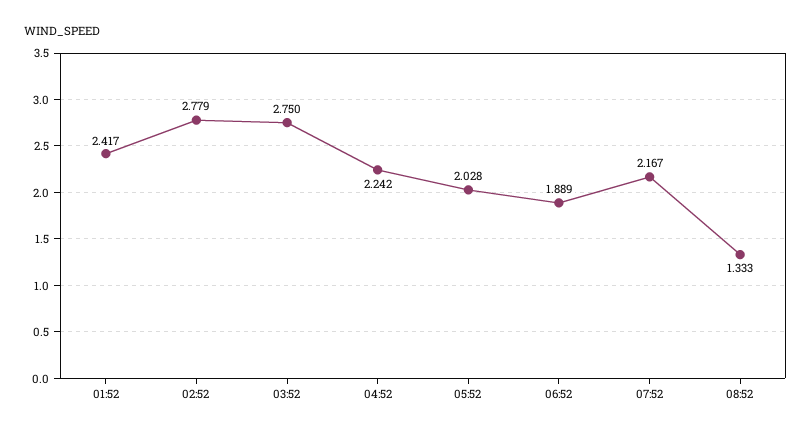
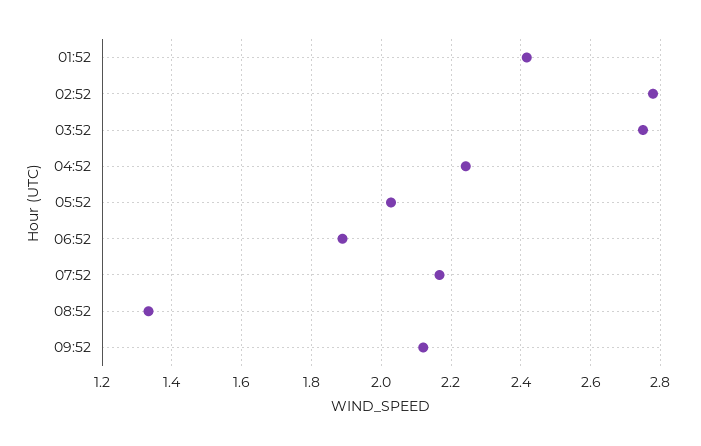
09:52: none -> 2.12

